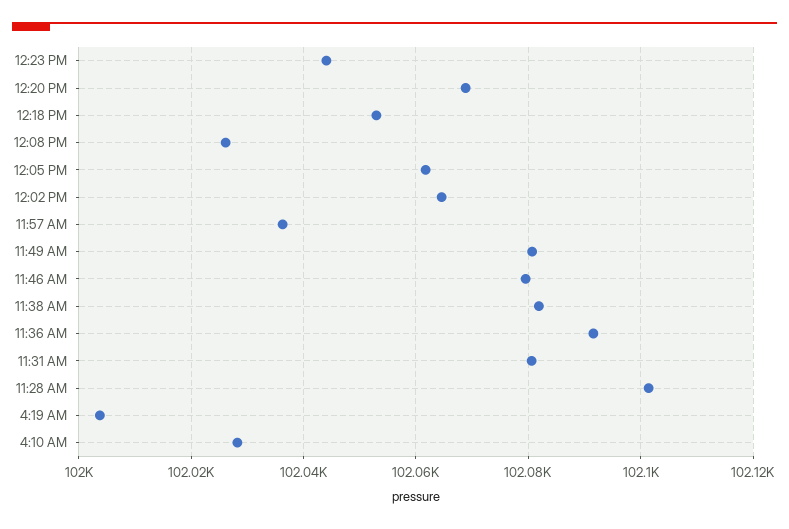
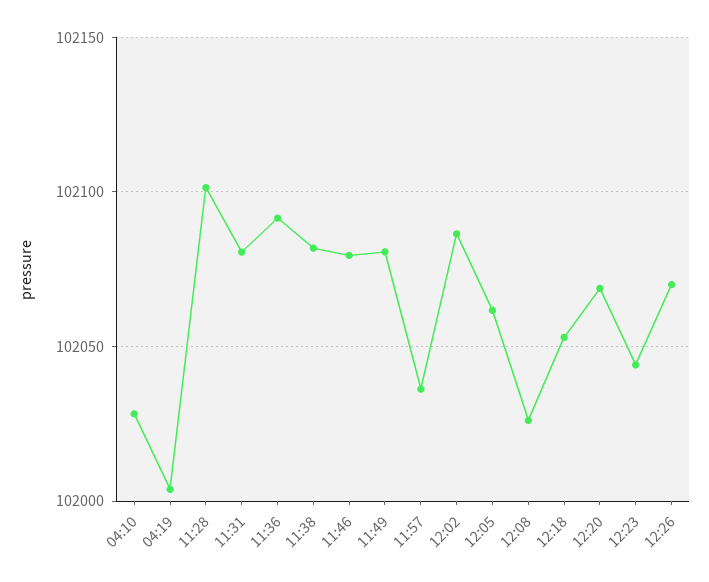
12:02 PM: 102064 -> 102085
12:26: none -> 102070

